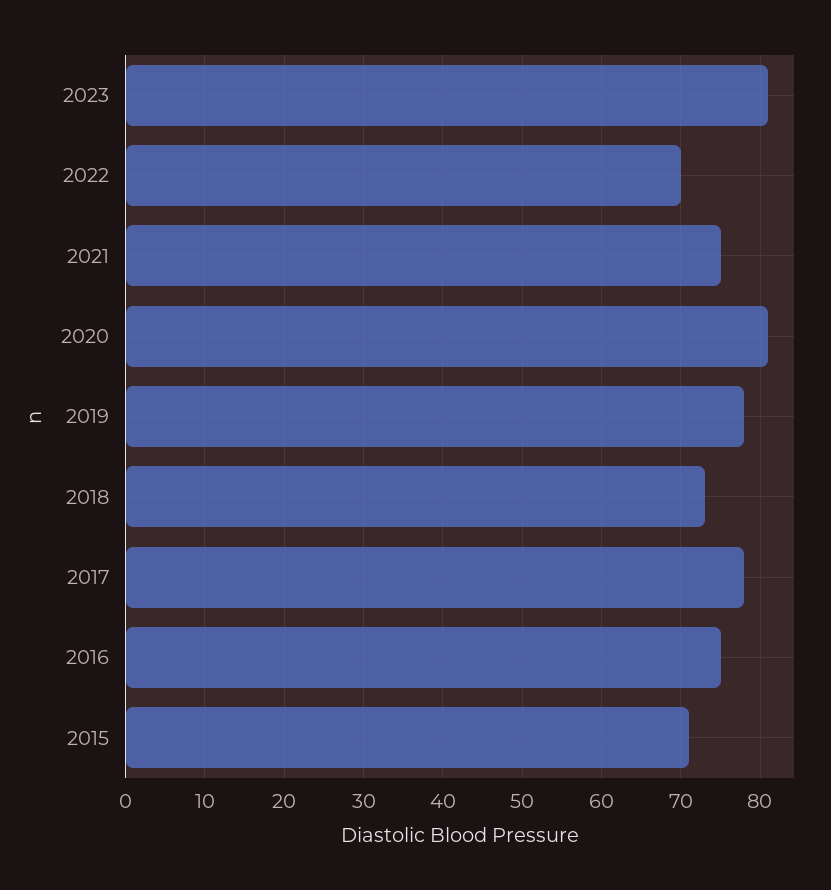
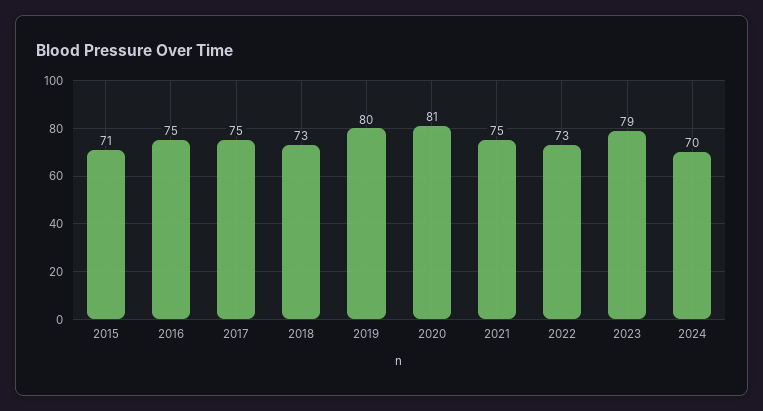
2023: 81 -> 79
2022: 70 -> 73
2019: 78 -> 80
2017: 78 -> 75
2024: none -> 70

